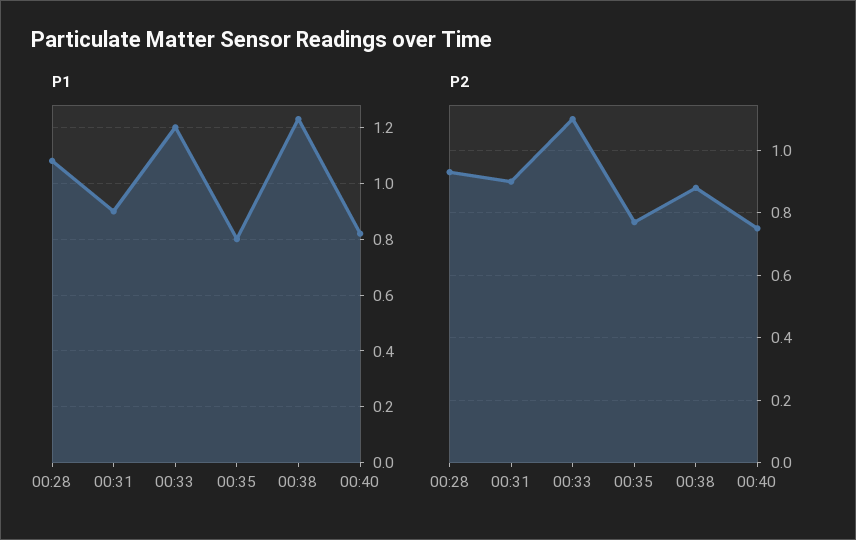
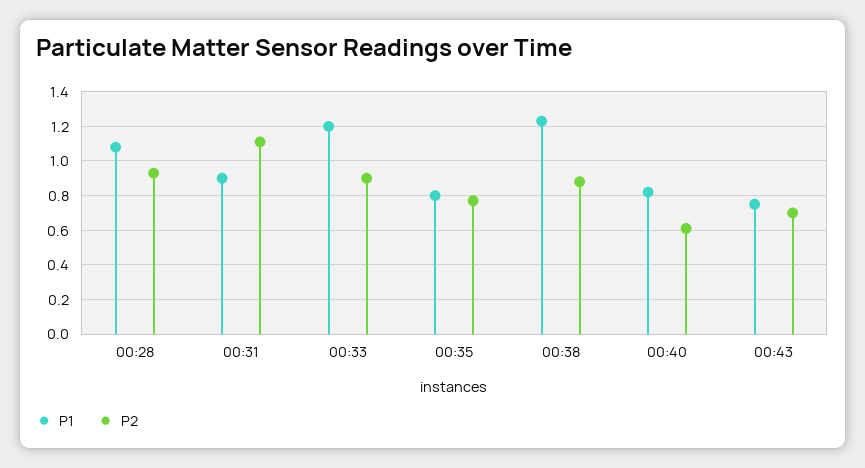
P2, 00:31: 0.9 -> 1.1
P2, 00:33: 1.1 -> 0.9
P2, 00:40: 0.75 -> 0.6
P1, 00:43: none -> 0.75
P2, 00:43: none -> 0.7

